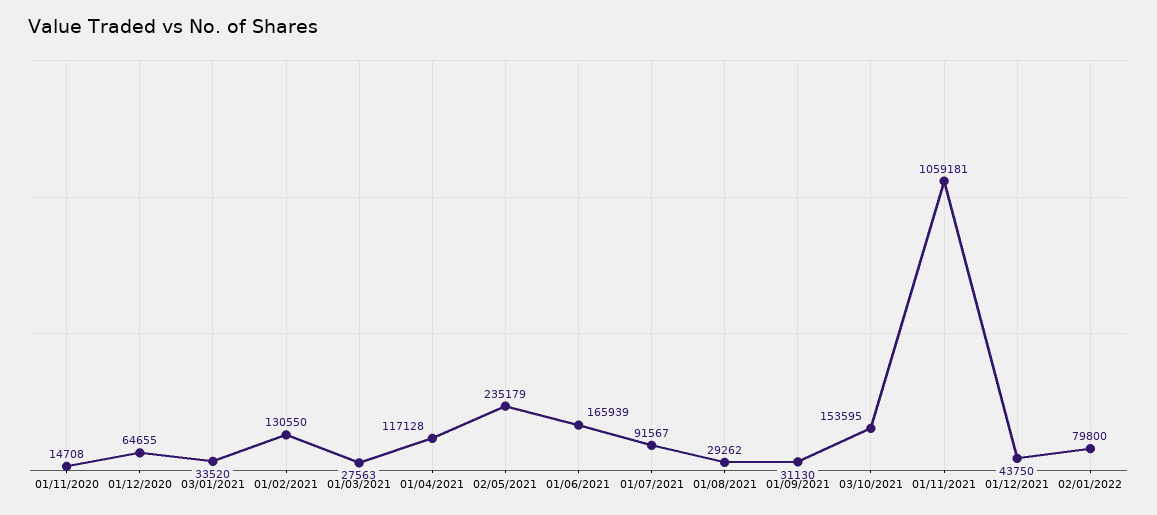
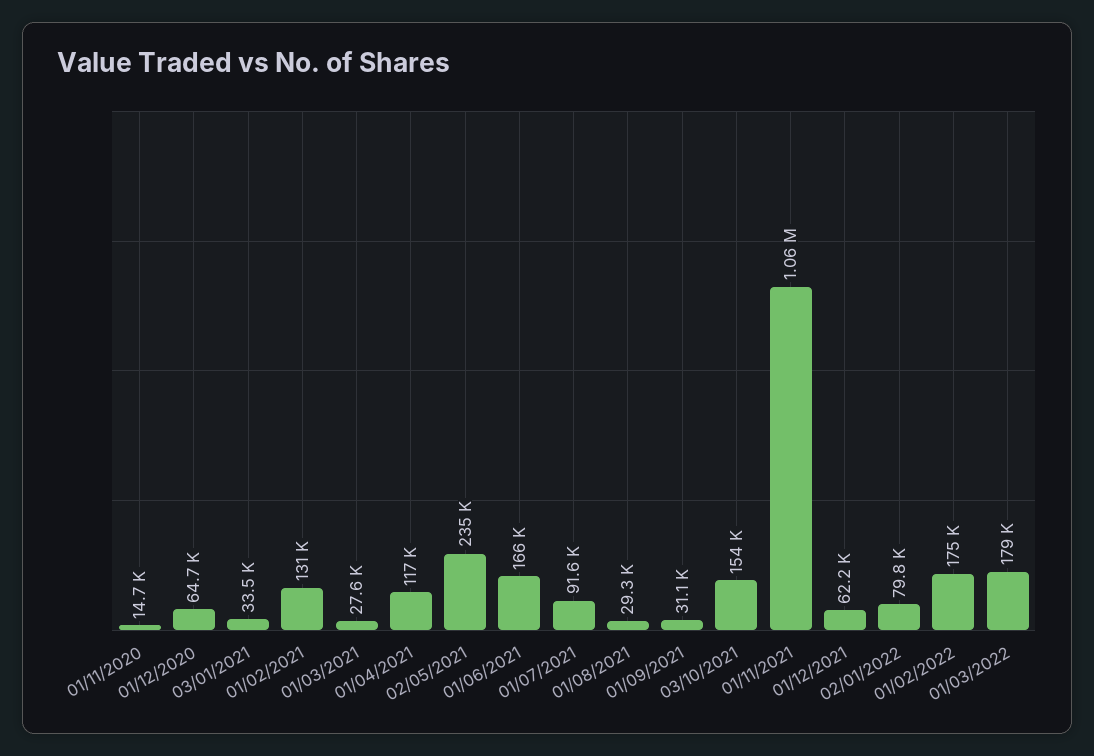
01/12/2021: 43750 -> 62200
01/02/2022: none -> 175000
01/03/2022: none -> 179000

